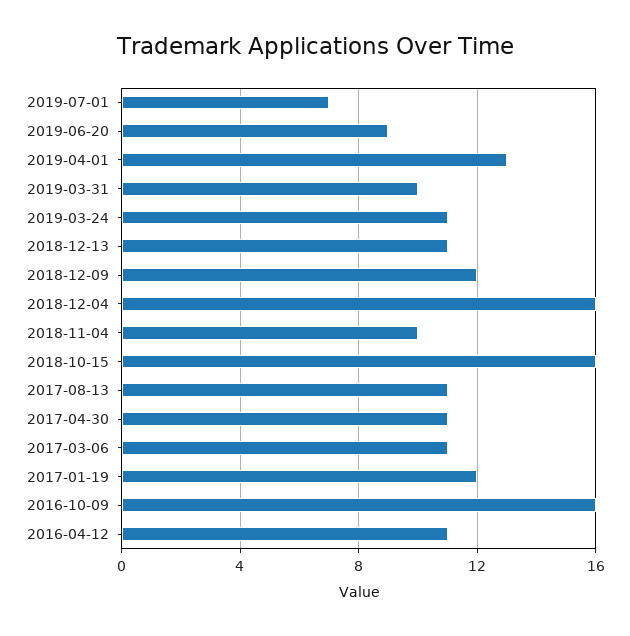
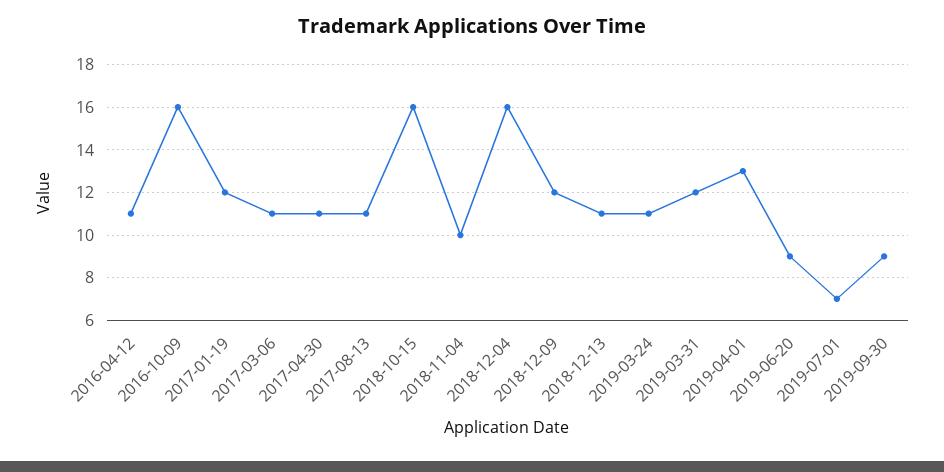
2019-03-31: 10 -> 12
2019-09-30: none -> 9

